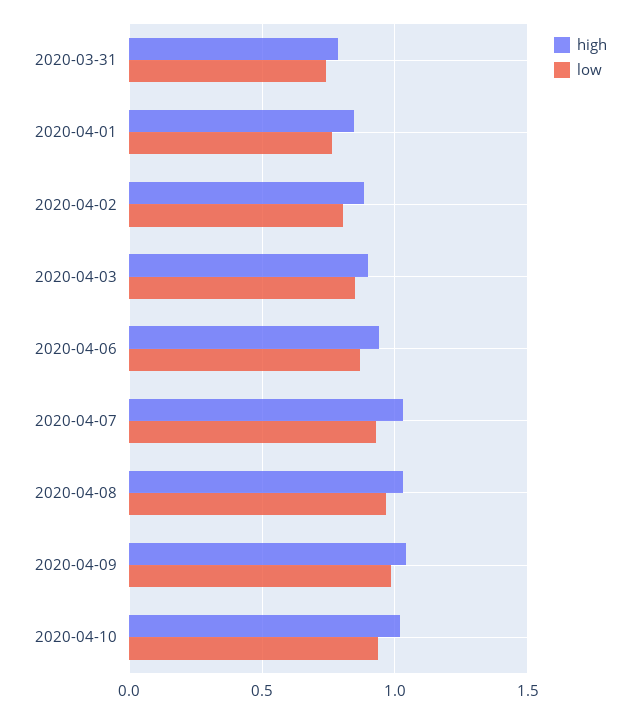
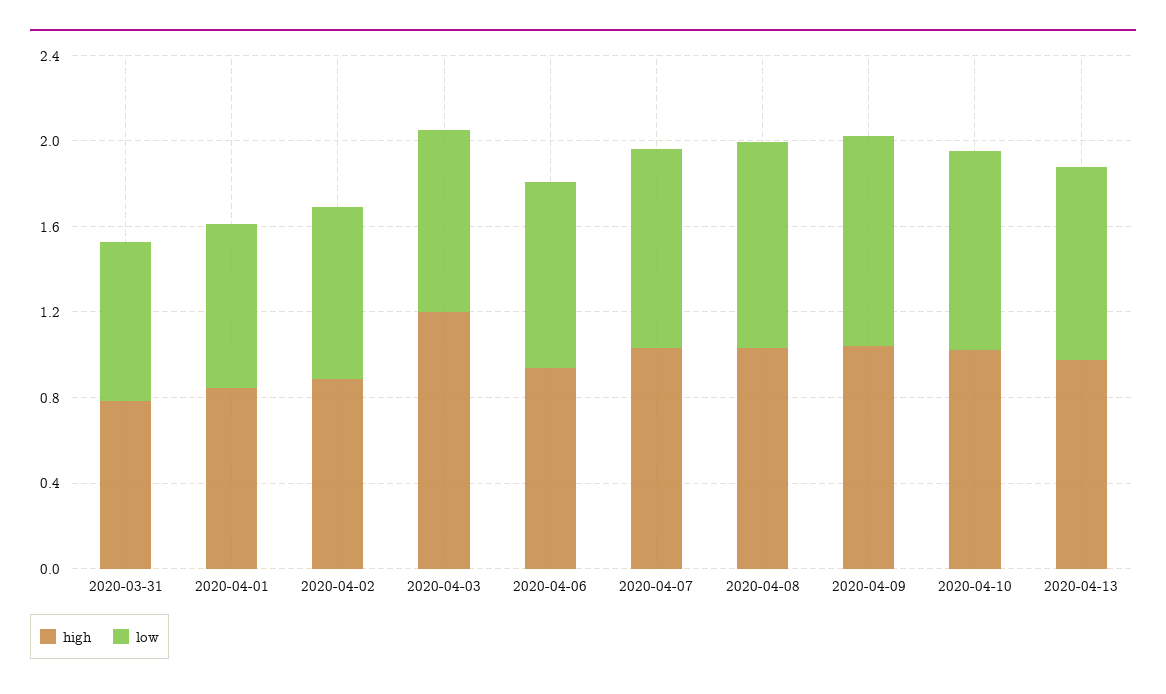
high, 2020-04-03: 0.9 -> 1.2
high, 2020-04-13: none -> 1
low, 2020-04-13: none -> 0.9

